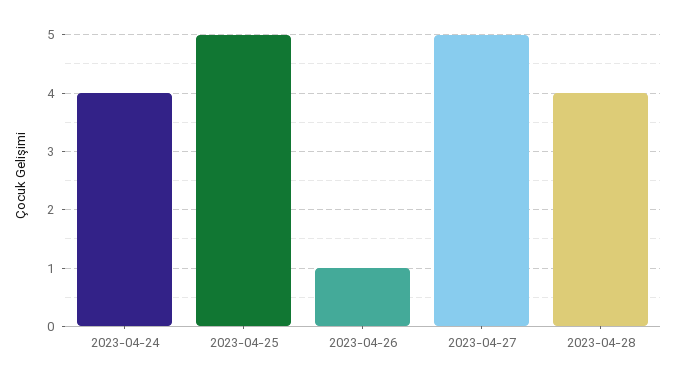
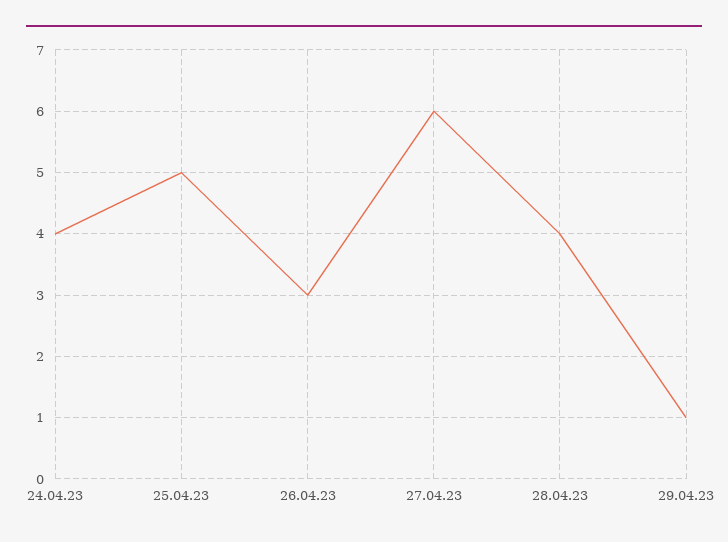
2023-04-26: 1 -> 3
2023-04-27: 5 -> 6
29.04.23: none -> 1

